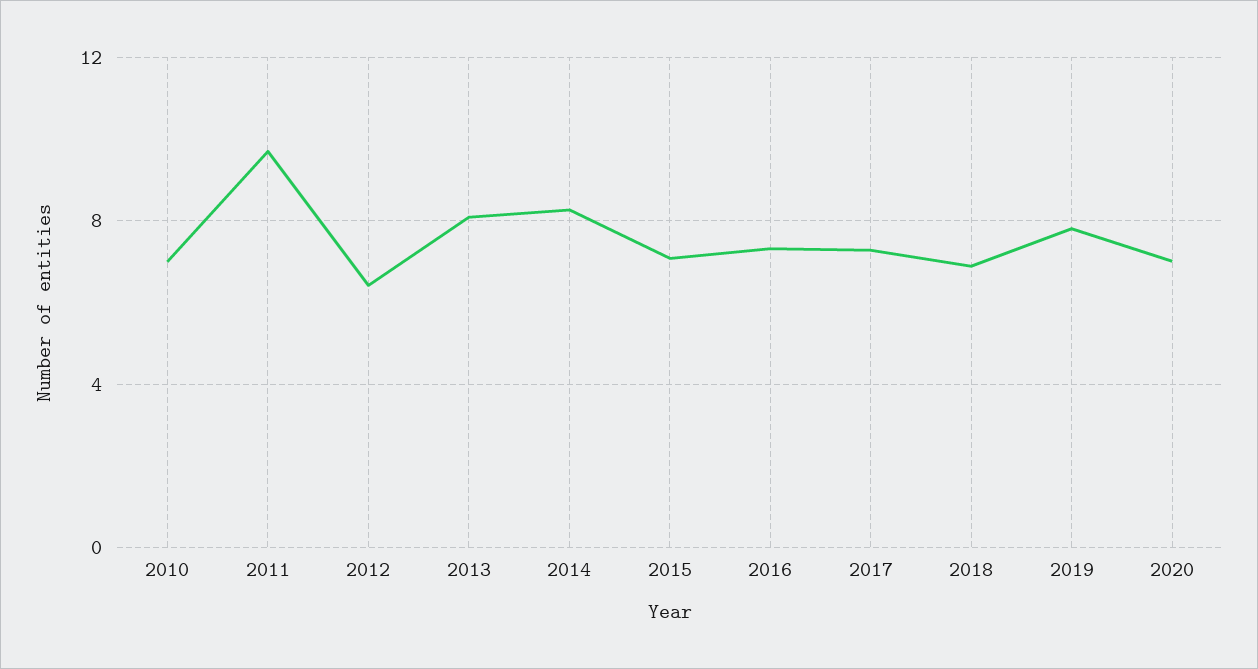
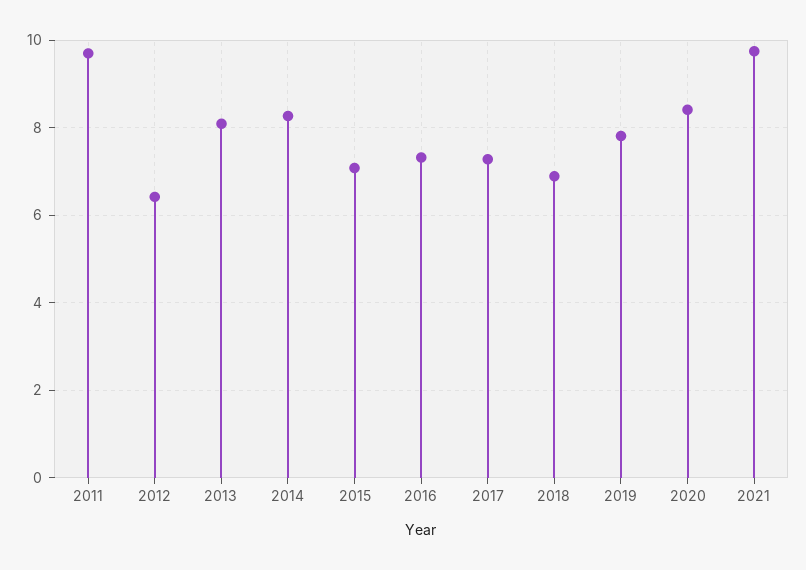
2010: 7 -> none
2020: 7 -> 8.4
2021: none -> 9.8

